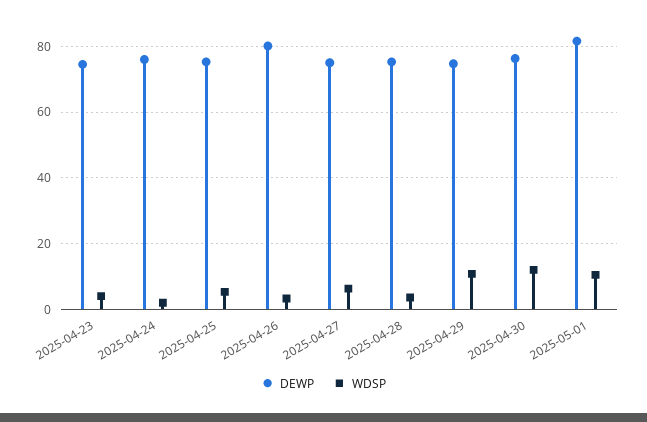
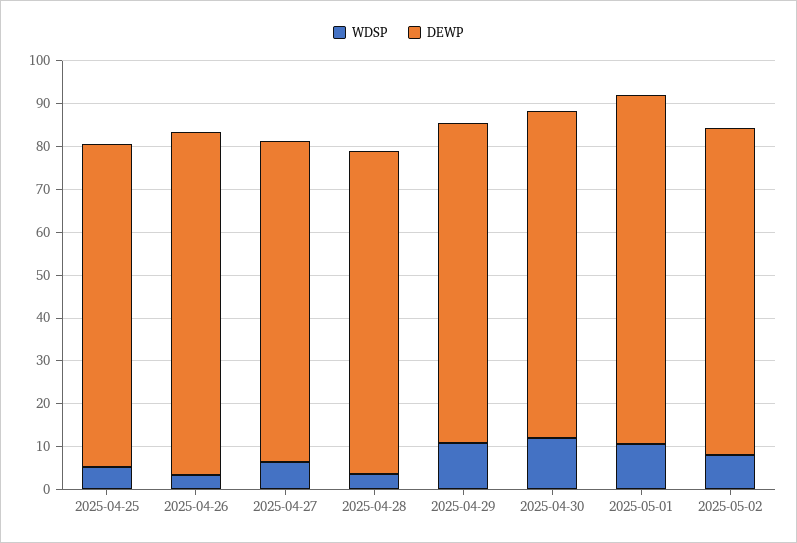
DEWP, 2025-04-23: 74 -> none
WDSP, 2025-04-23: 4 -> none
DEWP, 2025-04-24: 76 -> none
WDSP, 2025-04-24: 2 -> none
WDSP, 2025-05-02: none -> 8
DEWP, 2025-05-02: none -> 76

